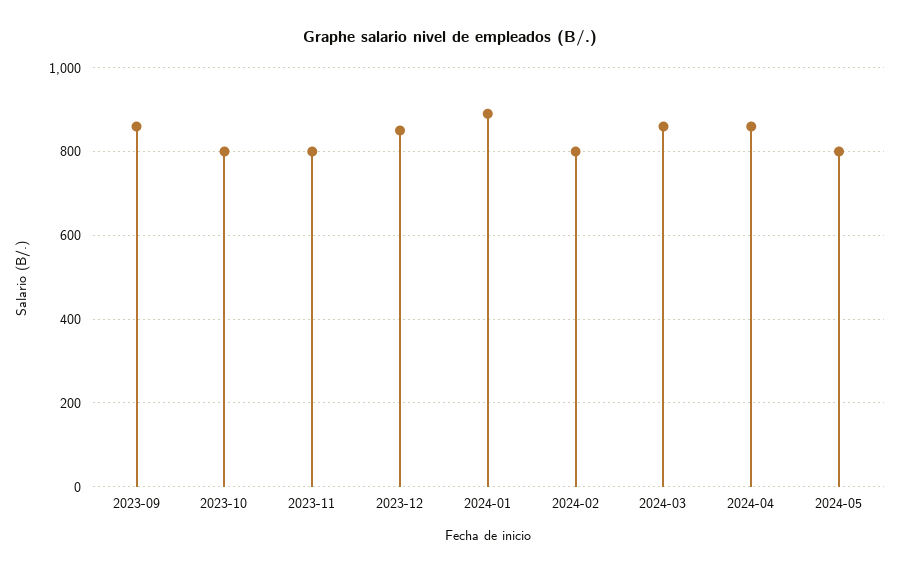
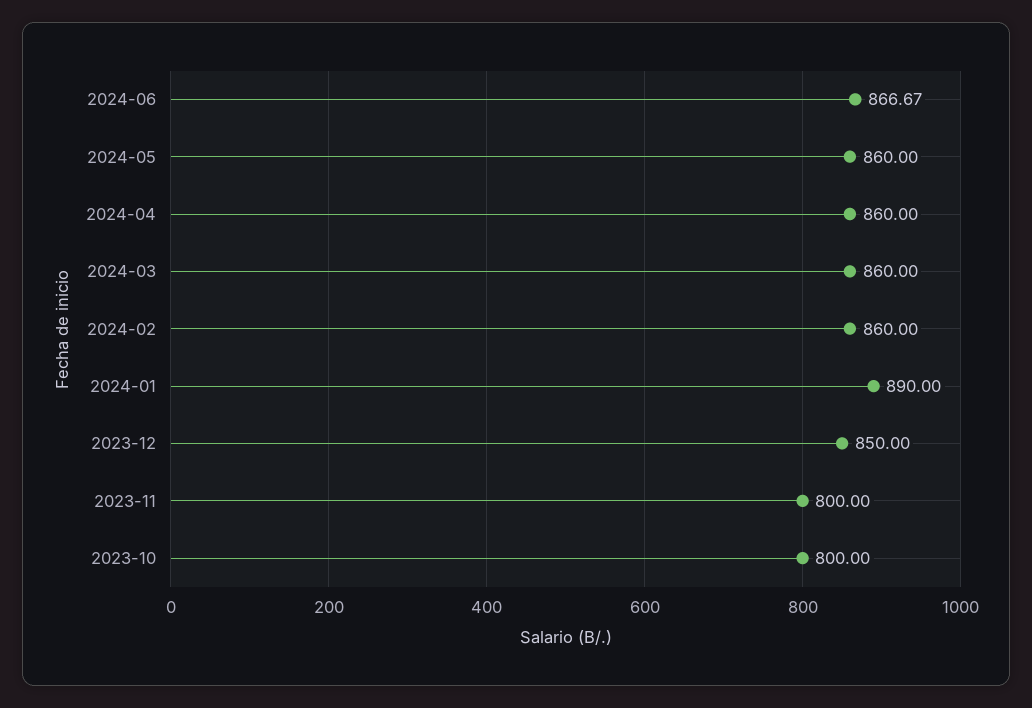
2023-09: 860 -> none
2024-02: 800 -> 860
2024-05: 800 -> 860
2024-06: none -> 866.67

